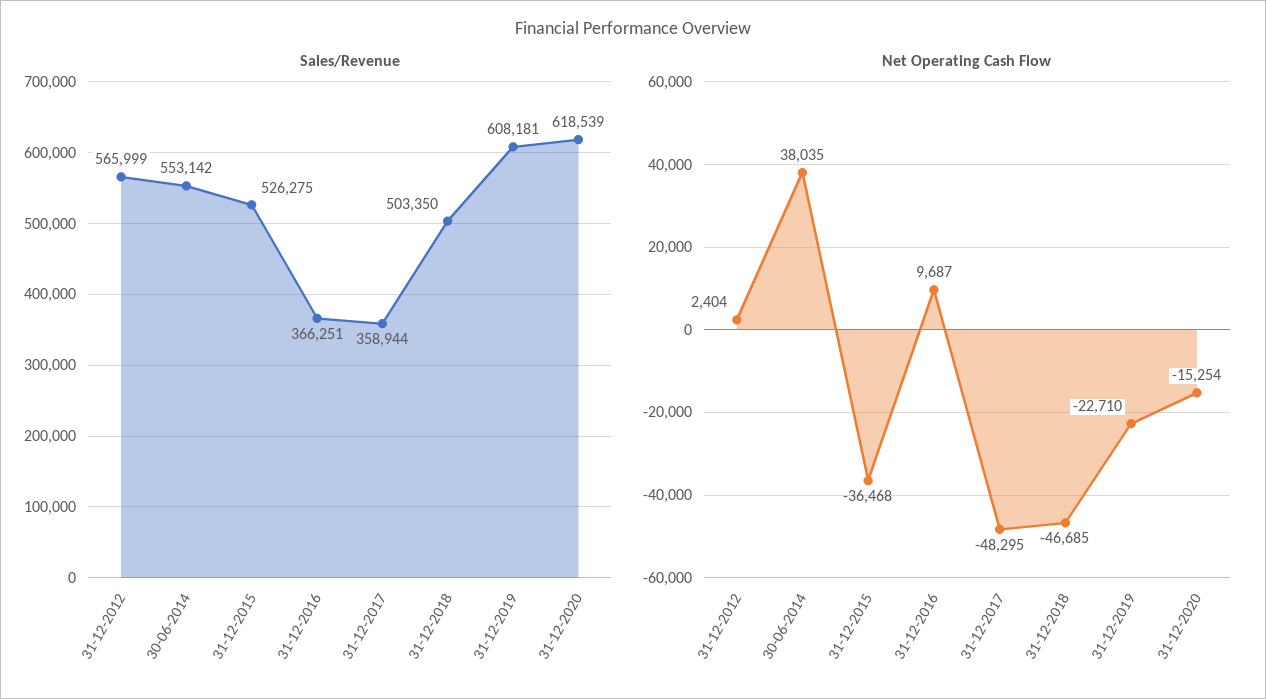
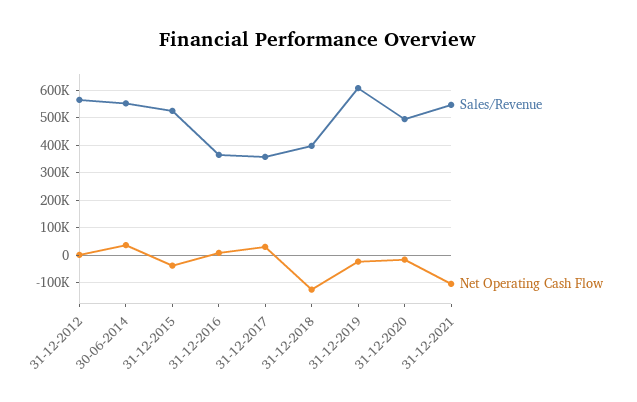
Sales/Revenue, 31-12-2018: 503350 -> 400000
Sales/Revenue, 31-12-2020: 618539 -> 500000
Net Operating Cash Flow, 31-12-2017: -48295 -> 25000
Net Operating Cash Flow, 31-12-2018: -46685 -> -125000
Sales/Revenue, 31-12-2021: none -> 550000
Net Operating Cash Flow, 31-12-2021: none -> -100000

